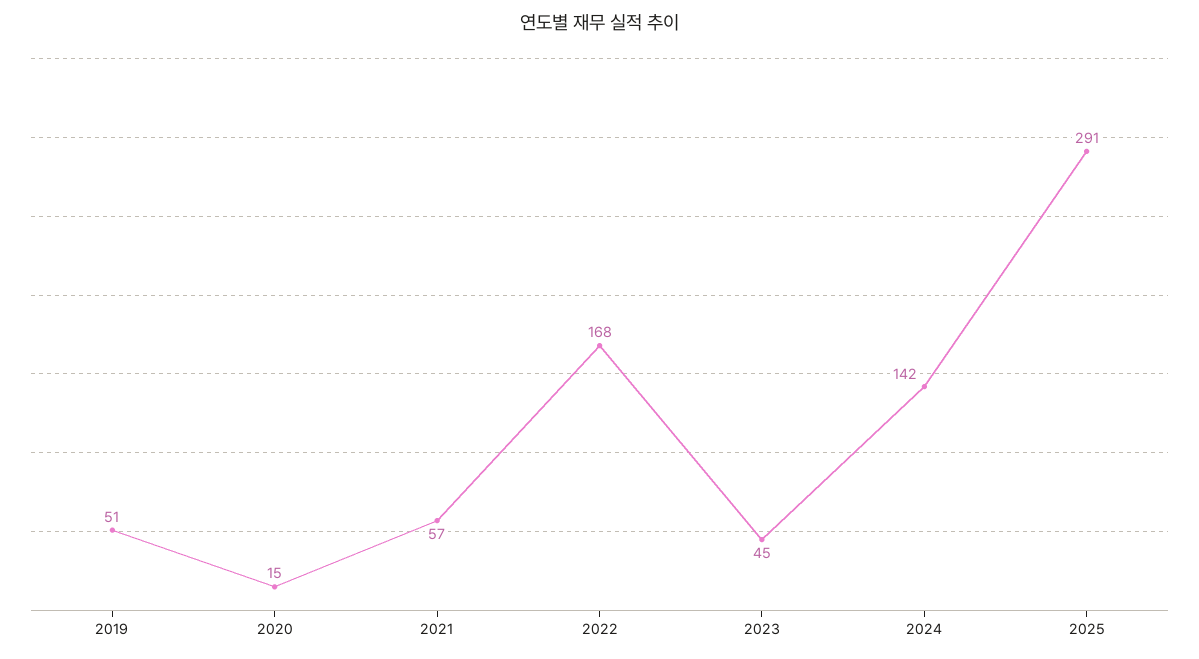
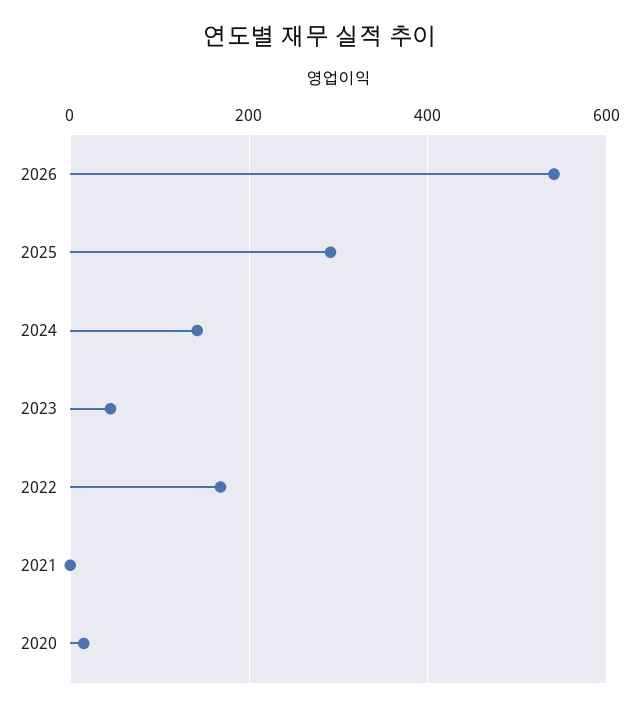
2019: 51 -> none
2021: 57 -> 0
2026: none -> 540

